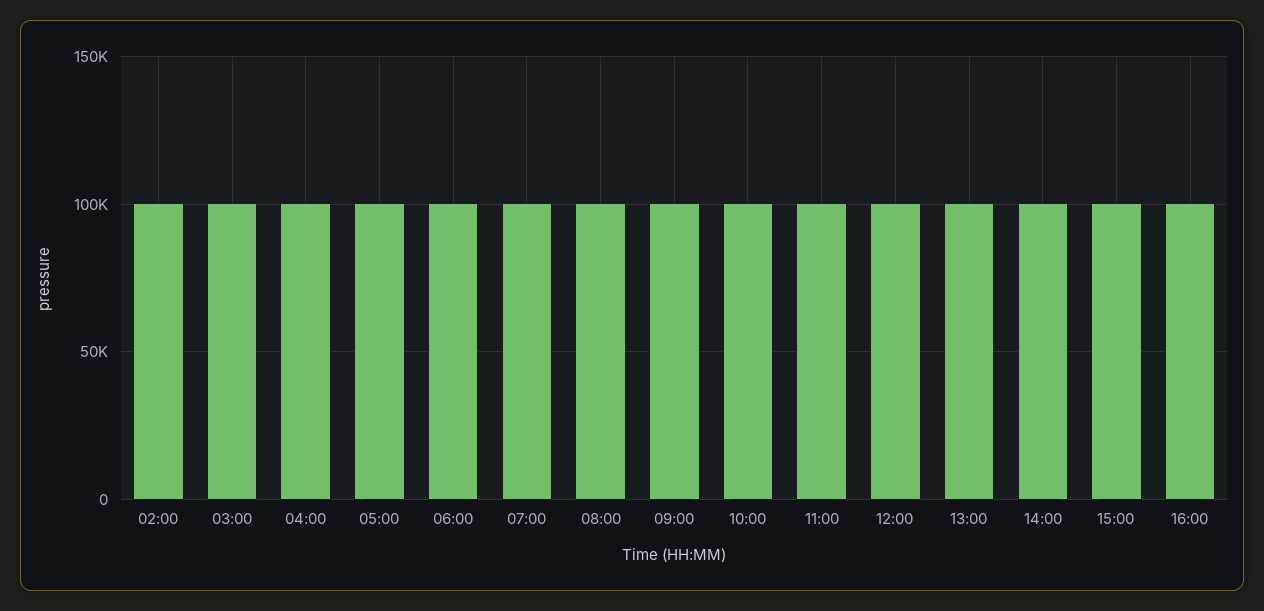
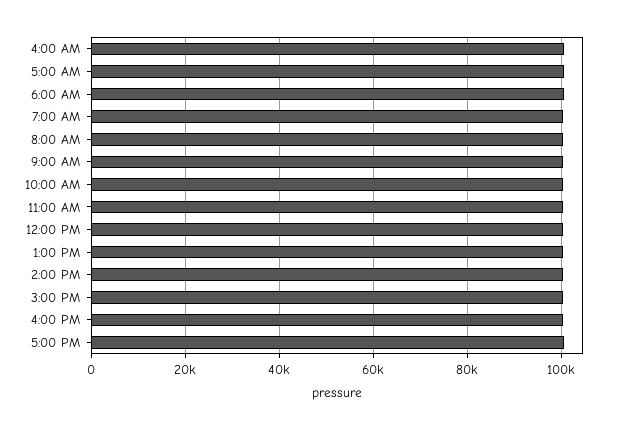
02:00: 100000 -> none
03:00: 100000 -> none
5:00 PM: none -> 100000

